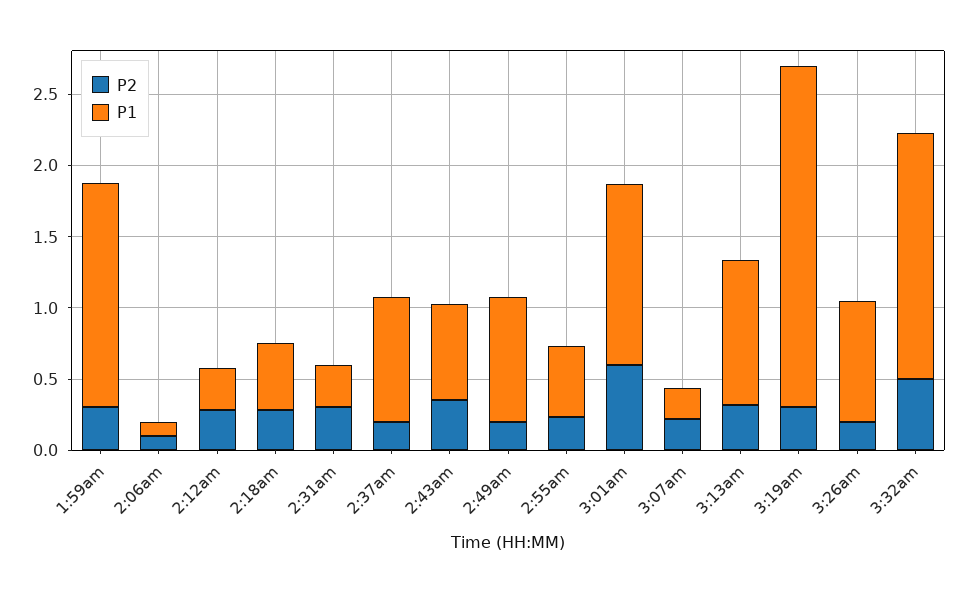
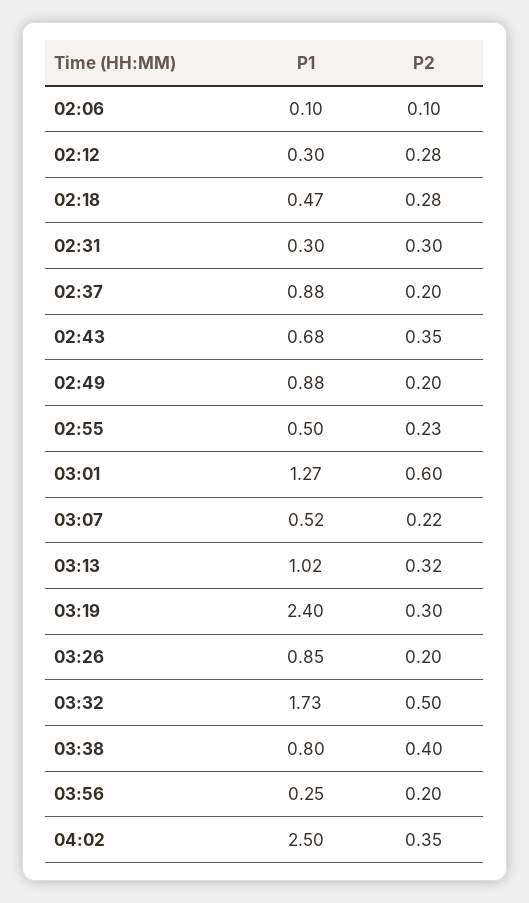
P2, 1:59am: 0.3 -> none
P1, 1:59am: 1.6 -> none
P1, 3:07am: 0.2 -> 0.52
P1, 03:38: none -> 0.8
P2, 03:38: none -> 0.4
P1, 03:56: none -> 0.25
P2, 03:56: none -> 0.2
P1, 04:02: none -> 2.5
P2, 04:02: none -> 0.35

